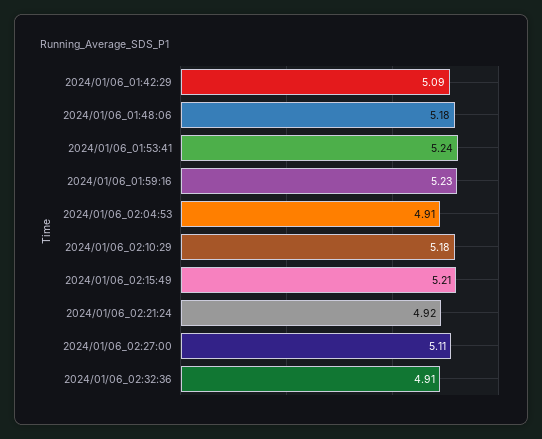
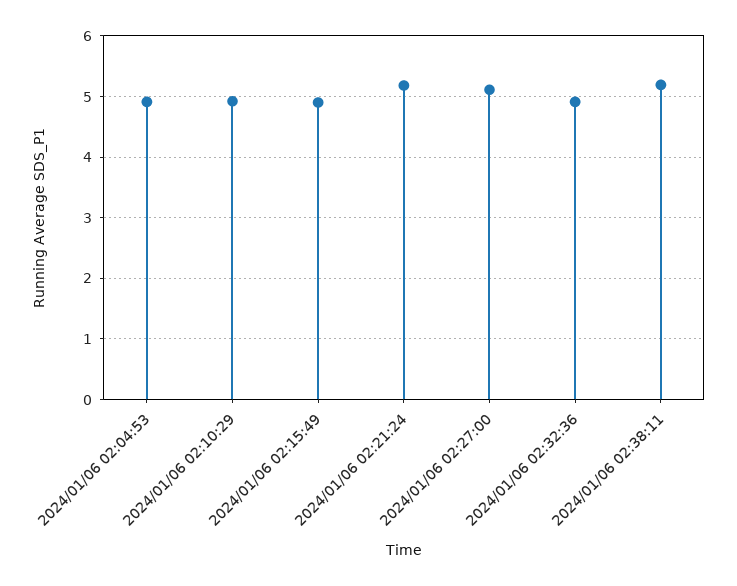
2024/01/06_01:42:29: 5.09 -> none
2024/01/06_01:48:06: 5.18 -> none
2024/01/06_01:53:41: 5.24 -> none
2024/01/06_01:59:16: 5.23 -> none
2024/01/06_02:10:29: 5.18 -> 4.9
2024/01/06_02:15:49: 5.21 -> 4.9
2024/01/06_02:21:24: 4.92 -> 5.2
2024/01/06 02:38:11: none -> 5.2

